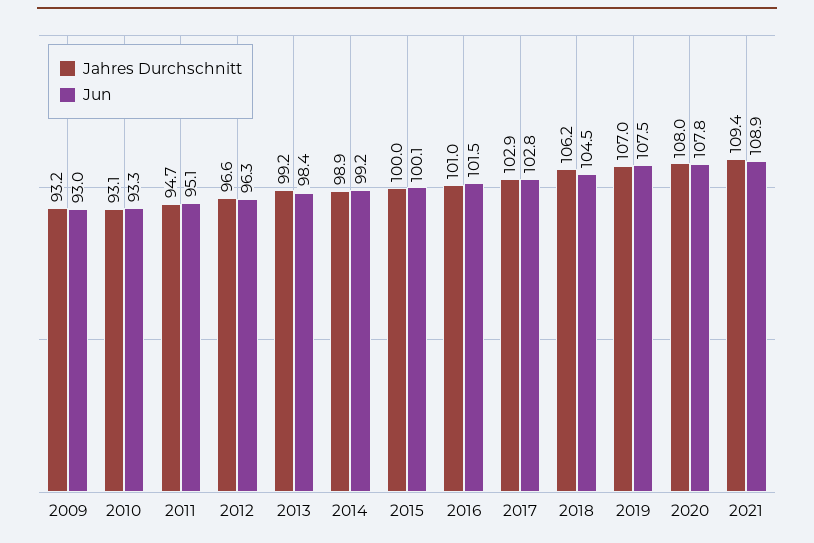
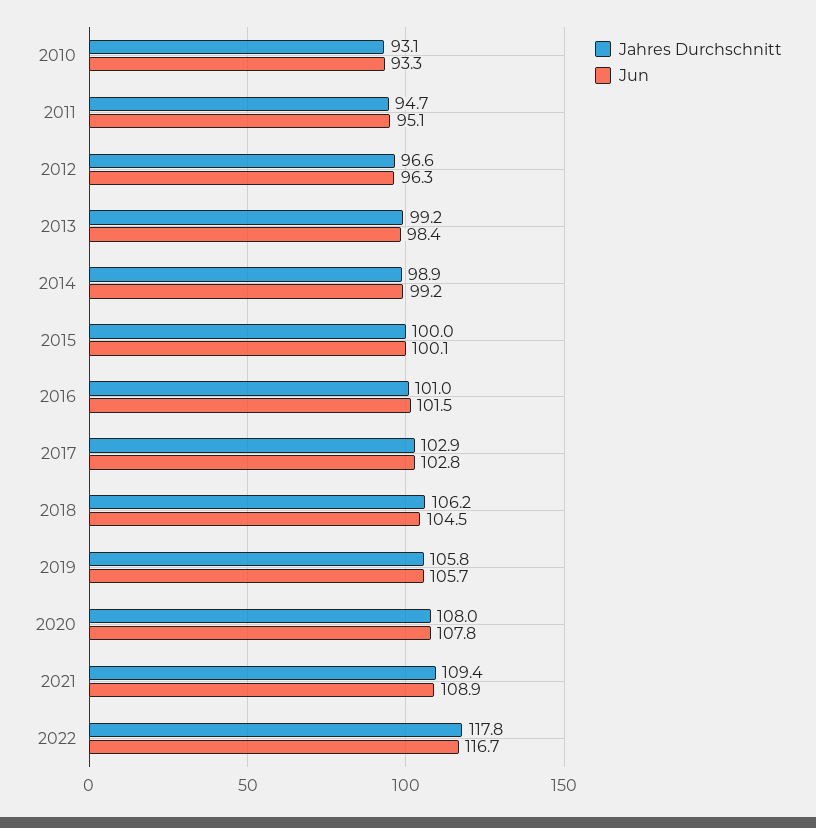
Jahres Durchschnitt, 2009: 93.2 -> none
Jun, 2009: 93 -> none
Jahres Durchschnitt, 2019: 107 -> 105.8
Jun, 2019: 107.5 -> 105.7
Jahres Durchschnitt, 2022: none -> 117.8
Jun, 2022: none -> 116.7

